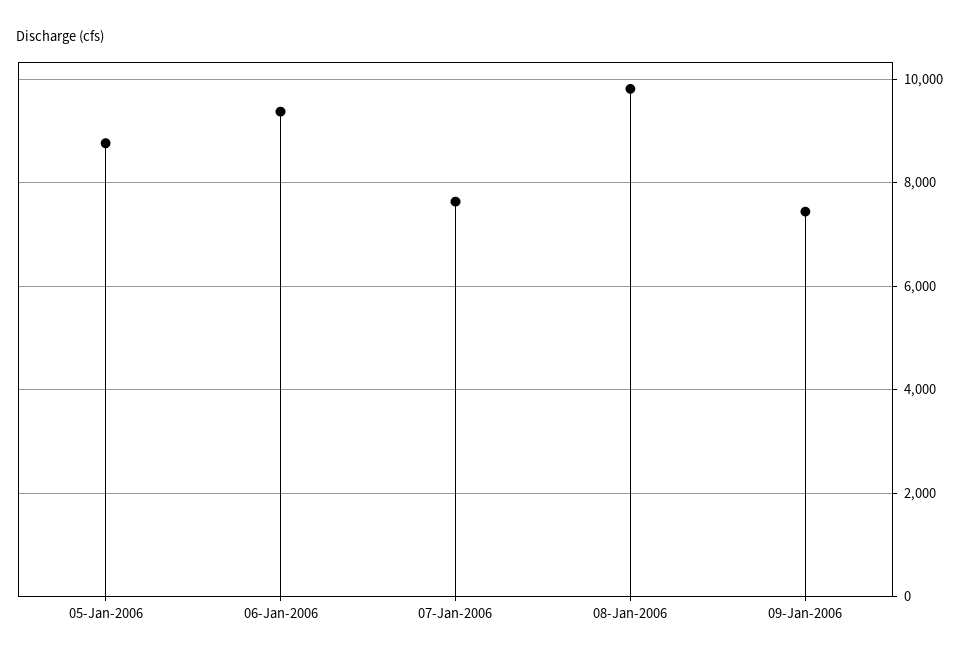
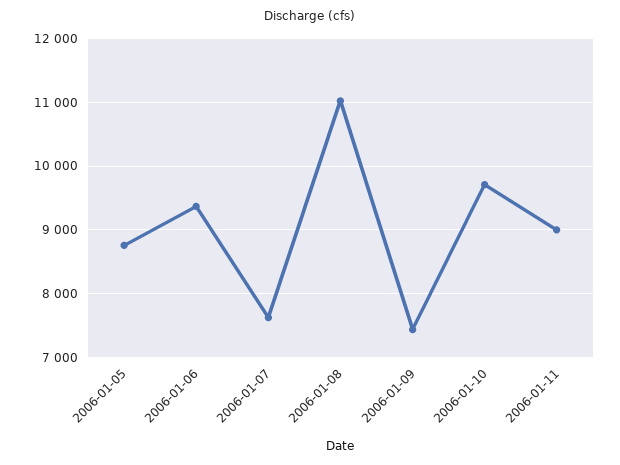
08-Jan-2006: 9800 -> 11000
2006-01-10: none -> 9700
2006-01-11: none -> 9000

